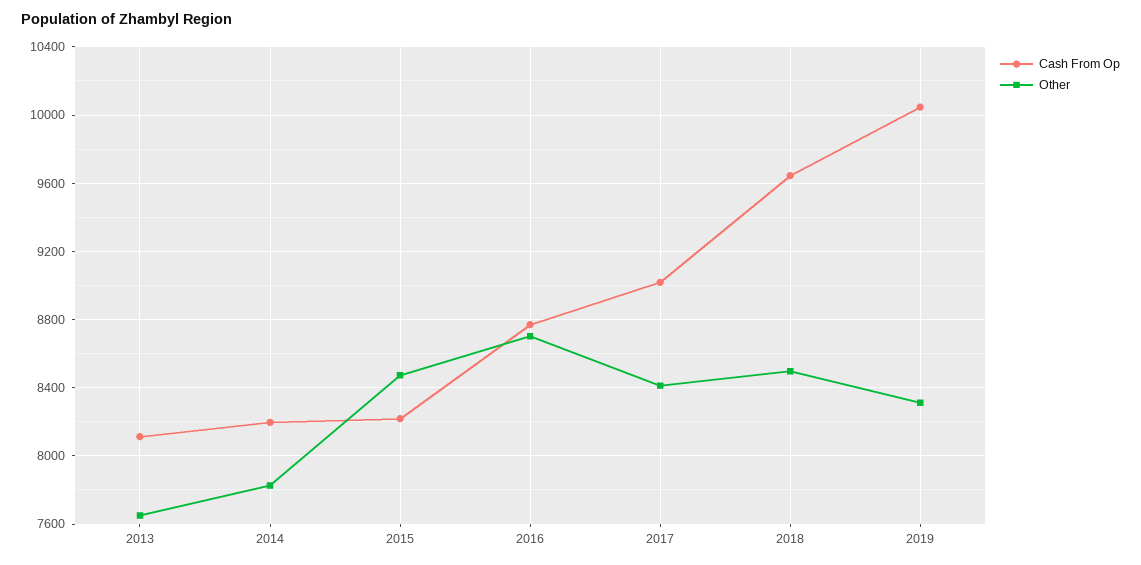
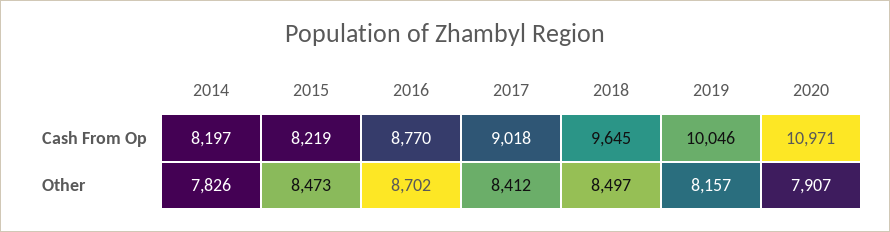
Cash From Op, 2013: 8100 -> none
Other, 2013: 7650 -> none
Other, 2019: 8300 -> 8157
Cash From Op, 2020: none -> 10971
Other, 2020: none -> 7907

